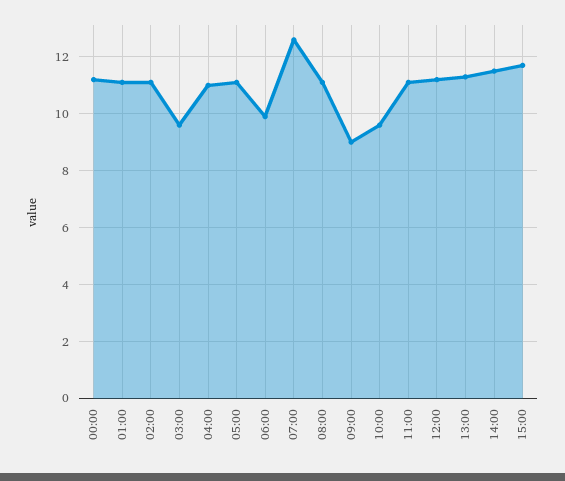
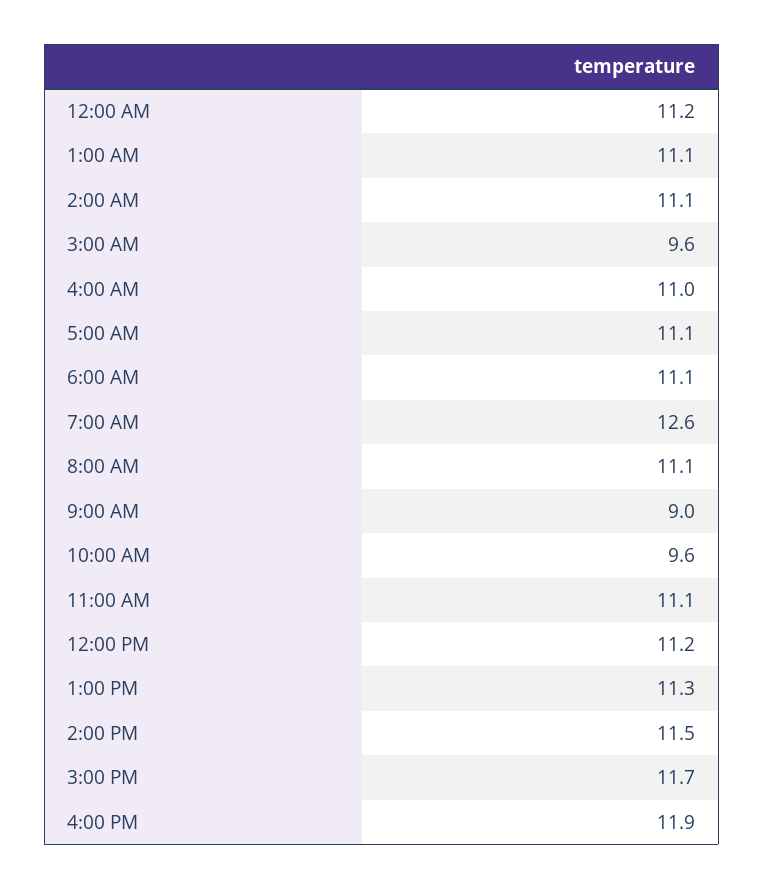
06:00: 10 -> 11.1
4:00 PM: none -> 11.9

